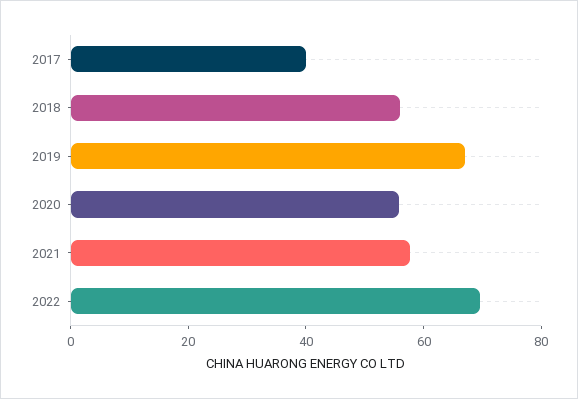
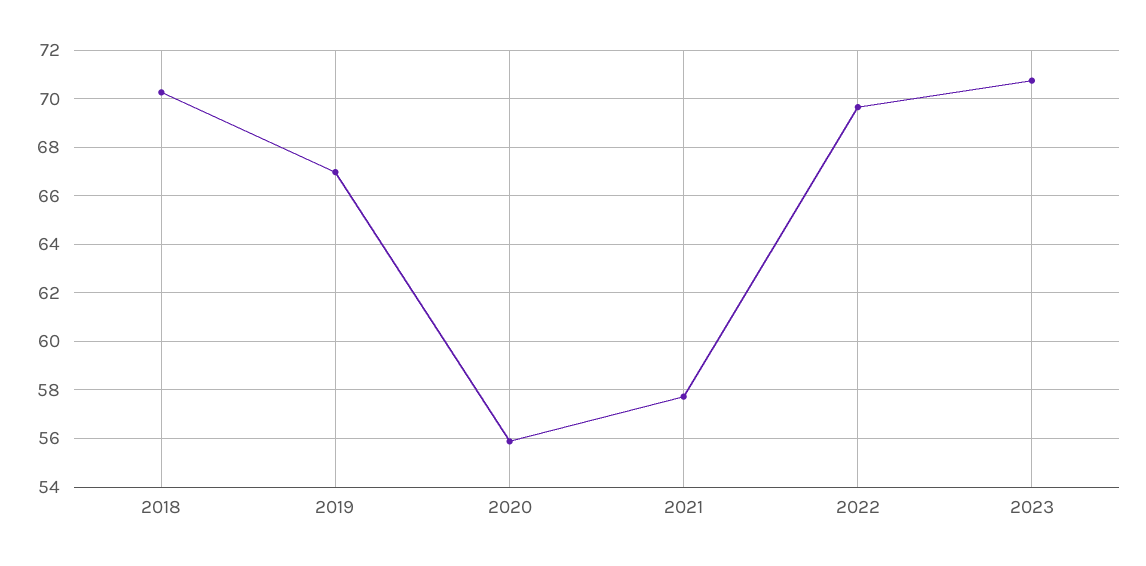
2017: 40 -> none
2018: 55 -> 70.25
2023: none -> 70.75

